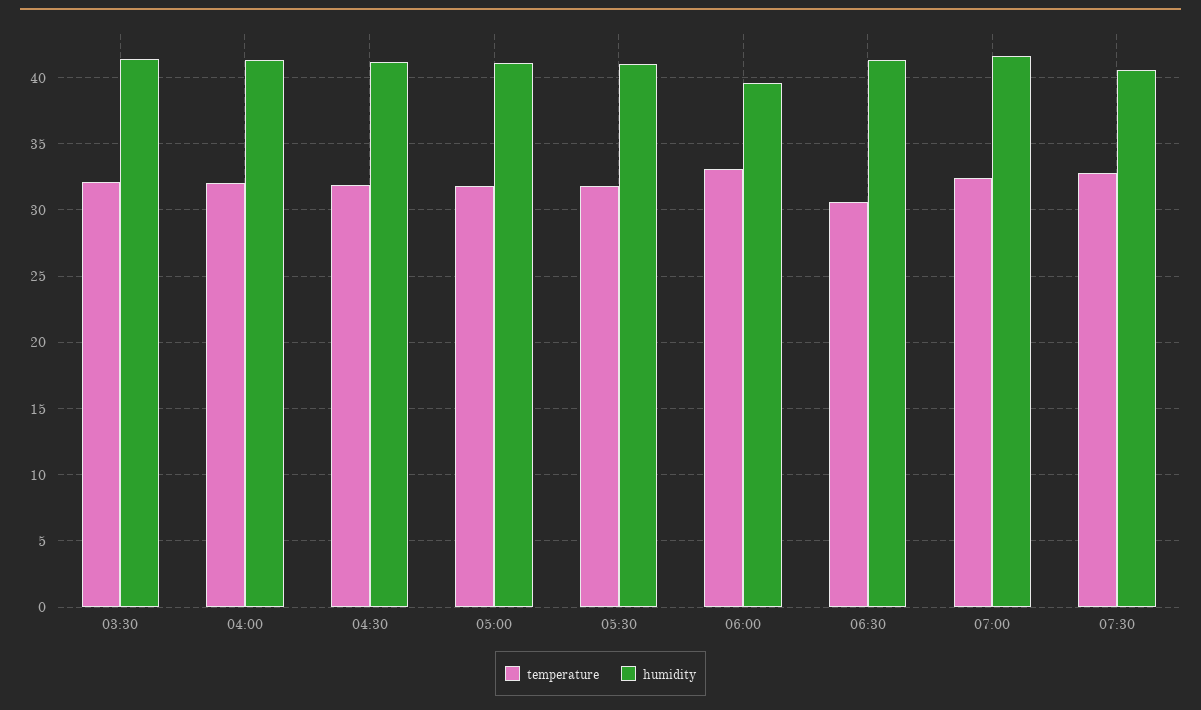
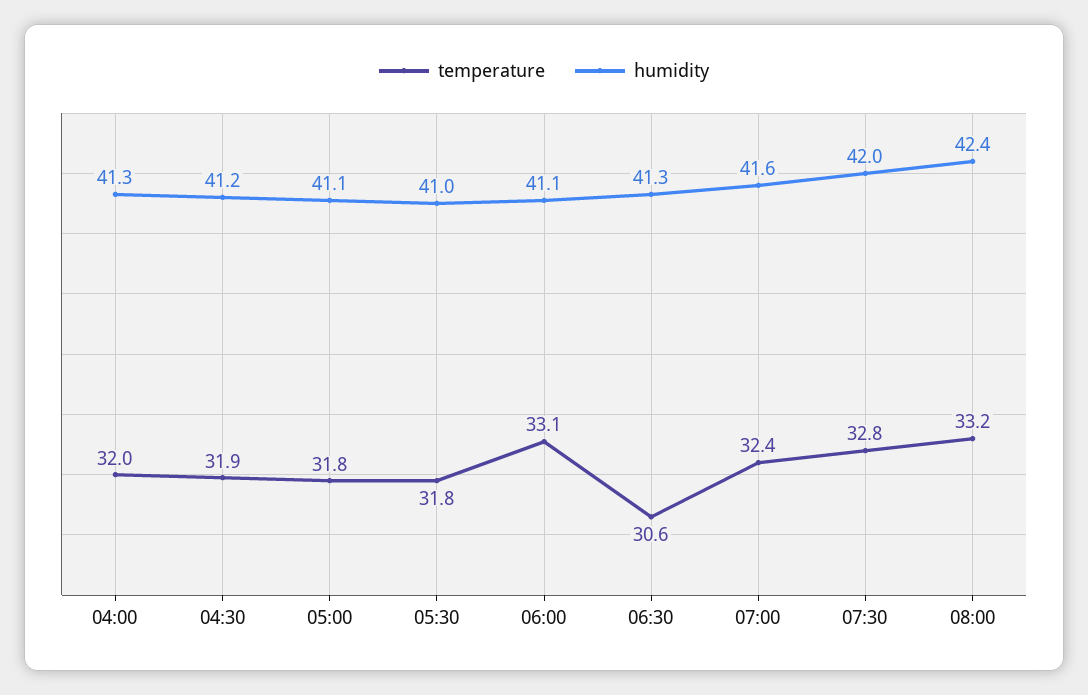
temperature, 03:30: 32 -> none
humidity, 03:30: 41.5 -> none
humidity, 06:00: 39.5 -> 41.1
humidity, 07:30: 40.5 -> 42
temperature, 08:00: none -> 33.2
humidity, 08:00: none -> 42.4

